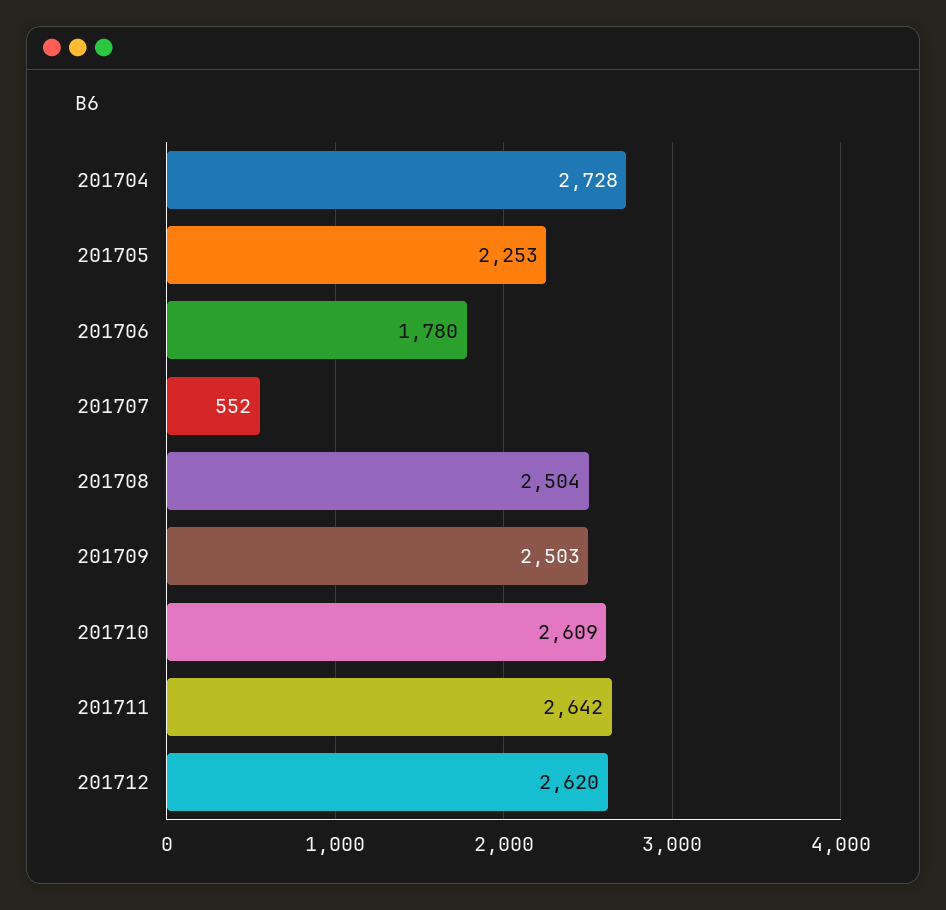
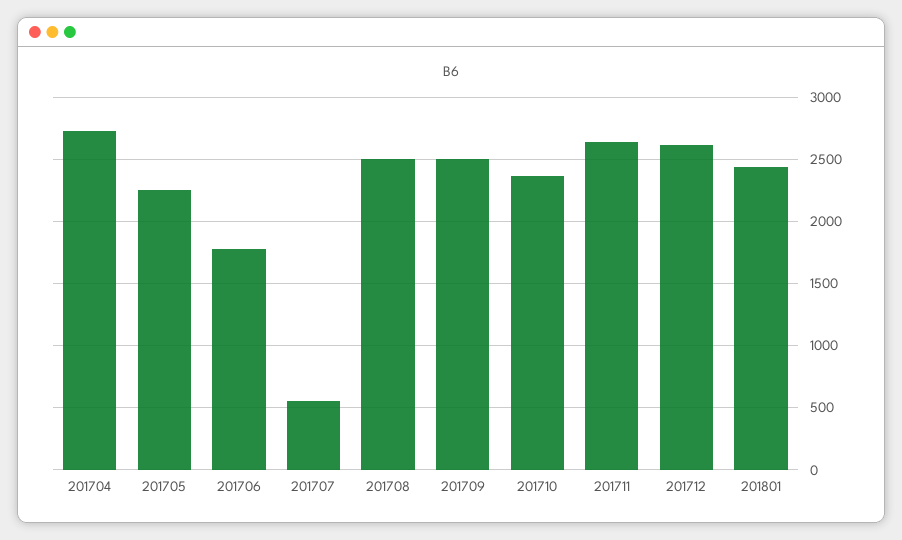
201710: 2609 -> 2350
201801: none -> 2450

